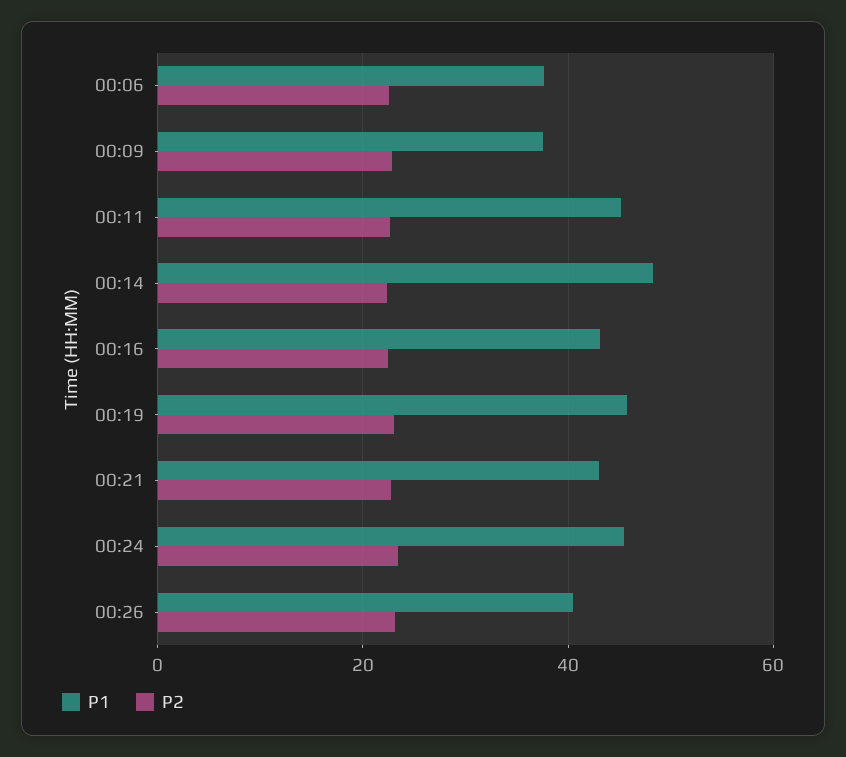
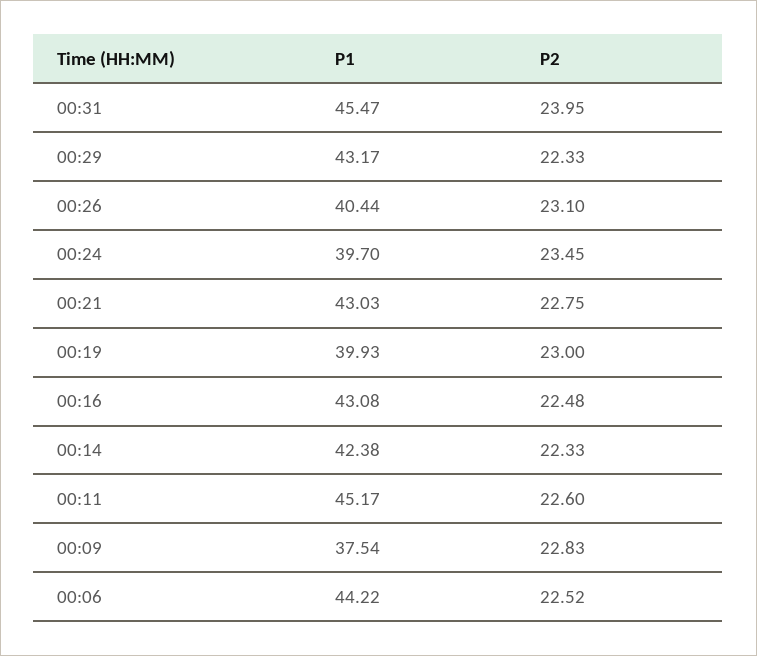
P1, 00:06: 38 -> 44.22
P1, 00:14: 48 -> 42.38
P1, 00:19: 46 -> 39.93
P1, 00:24: 46 -> 39.7
P1, 00:31: none -> 45.47
P2, 00:31: none -> 23.95
P1, 00:29: none -> 43.17
P2, 00:29: none -> 22.33

